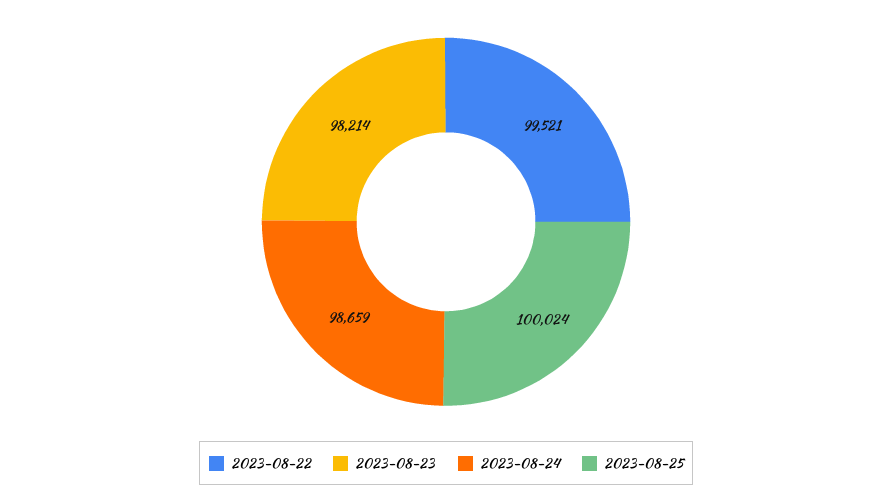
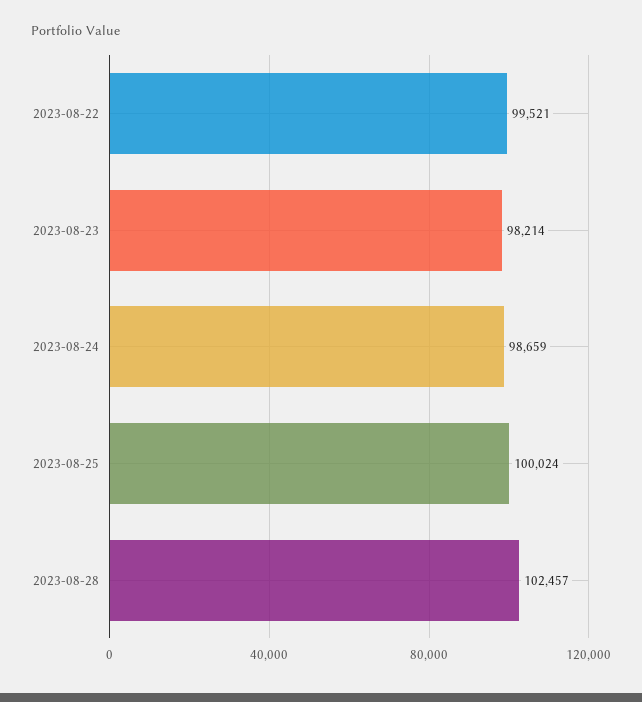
2023-08-28: none -> 102457

